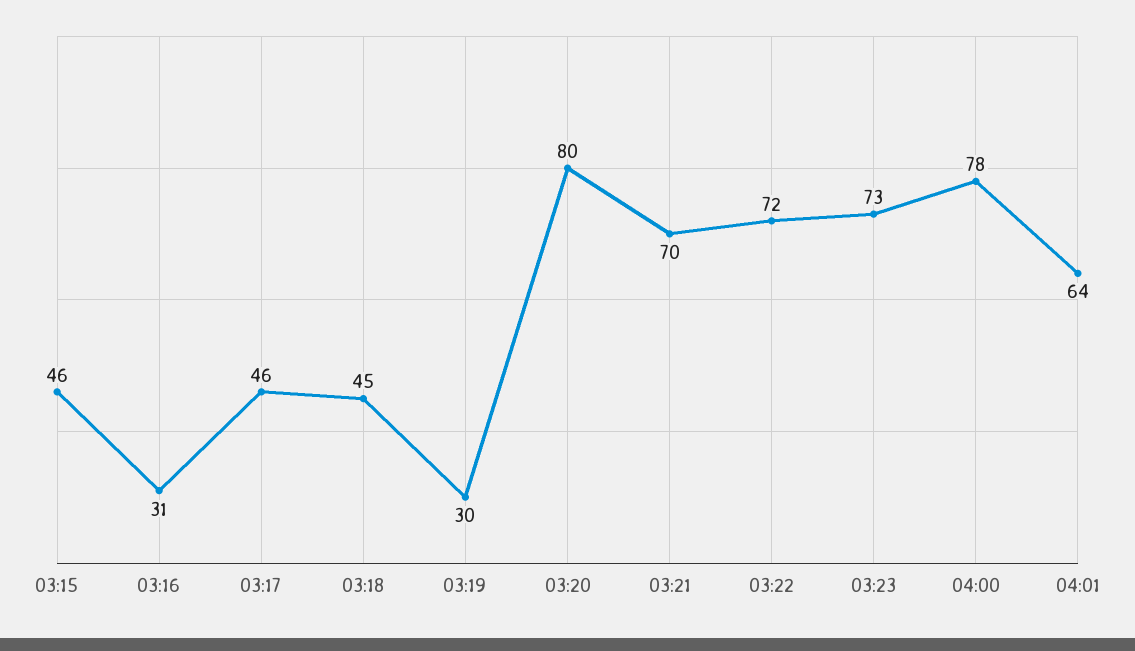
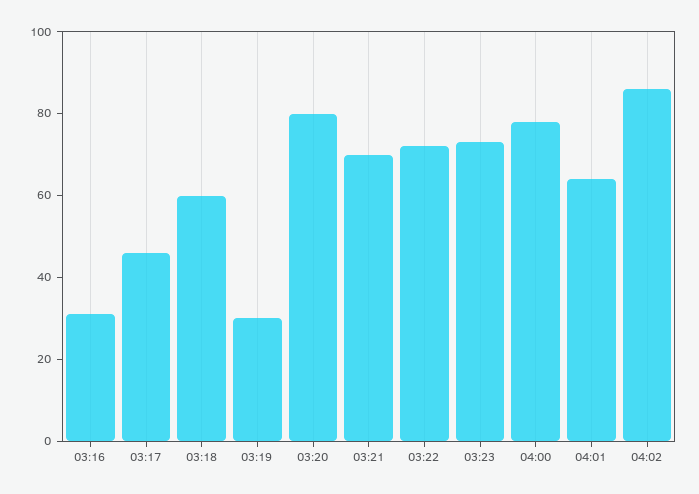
03:15: 46 -> none
03:18: 45 -> 60
04:02: none -> 85

